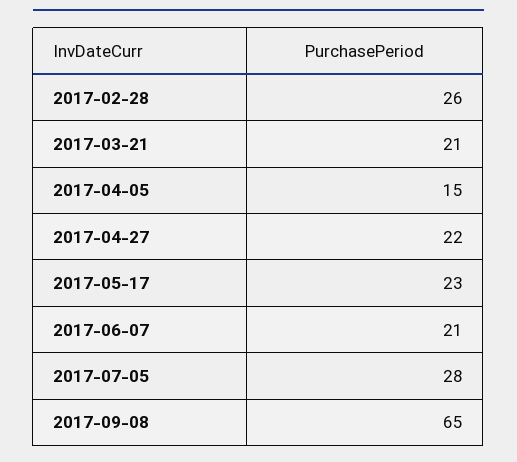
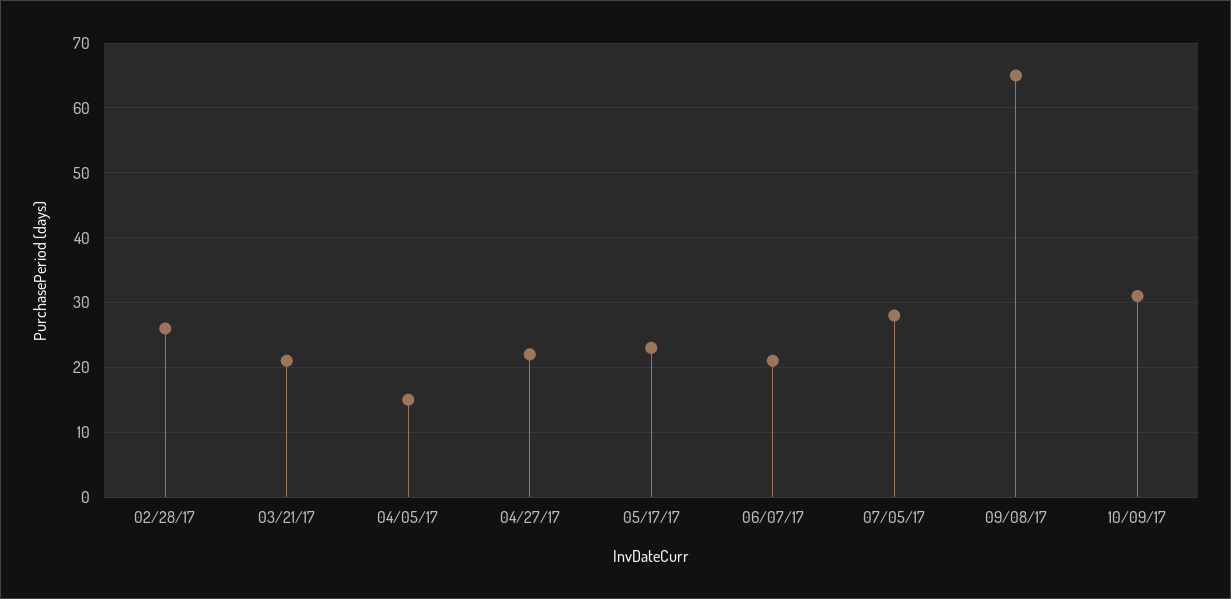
10/09/17: none -> 31

